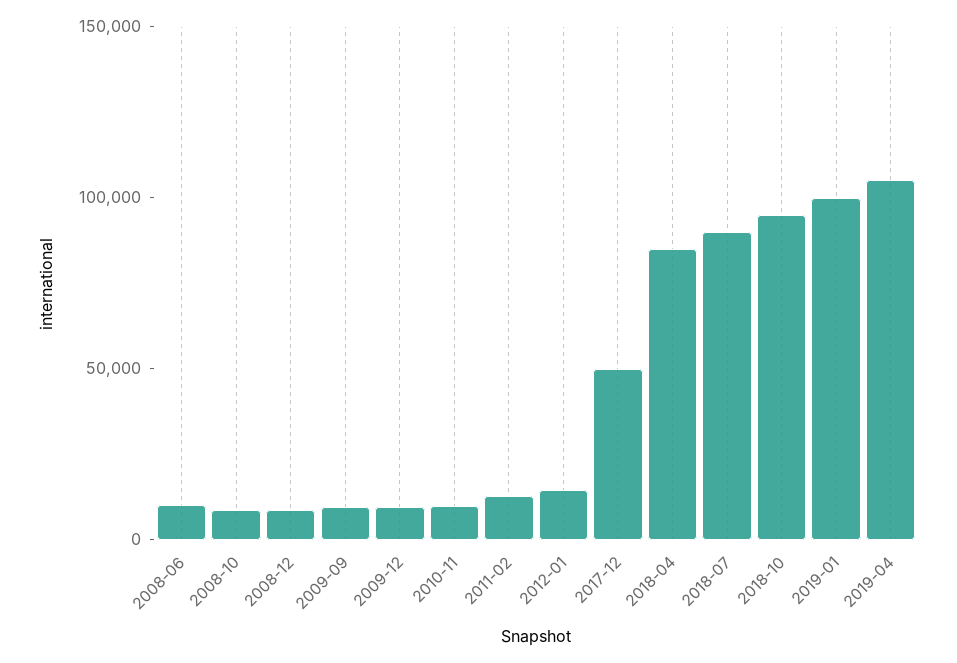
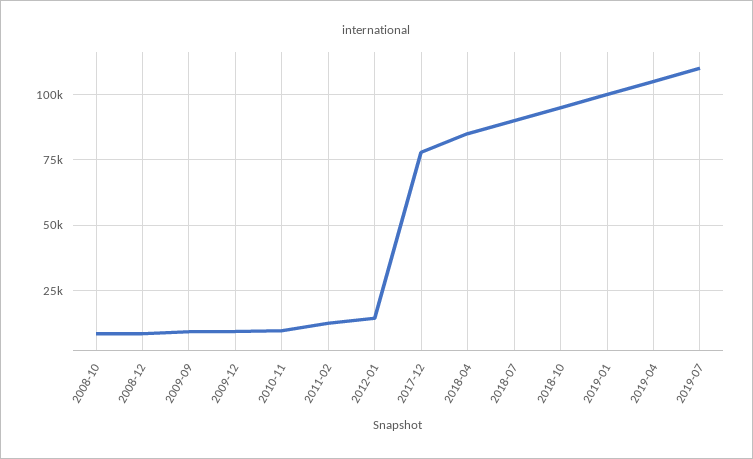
2008-06: 10000 -> none
2017-12: 50000 -> 77500
2019-07: none -> 110000

